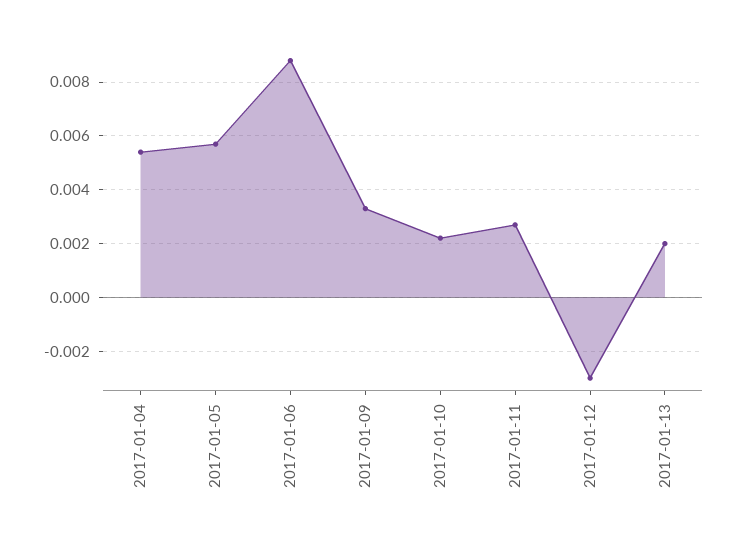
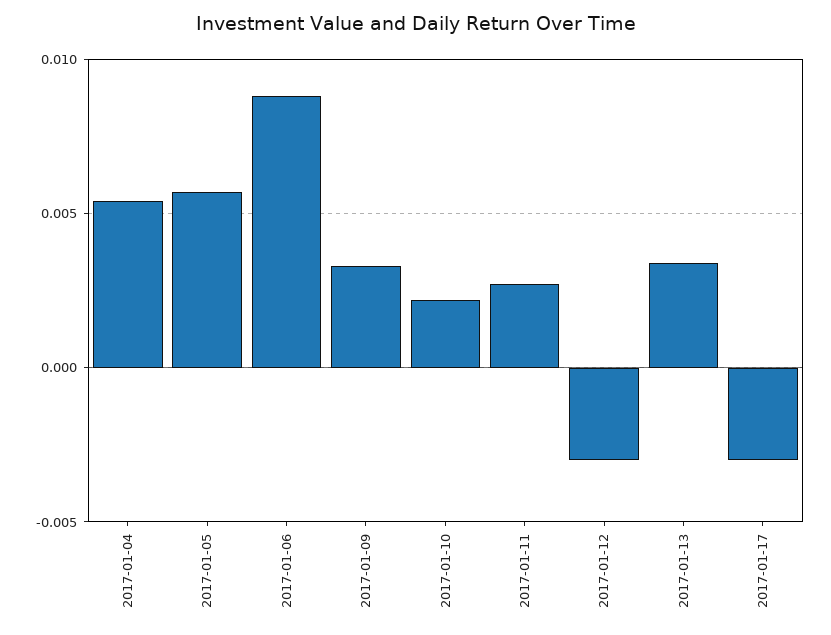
2017-01-13: 0.002 -> 0.0035
2017-01-17: none -> -0.003

